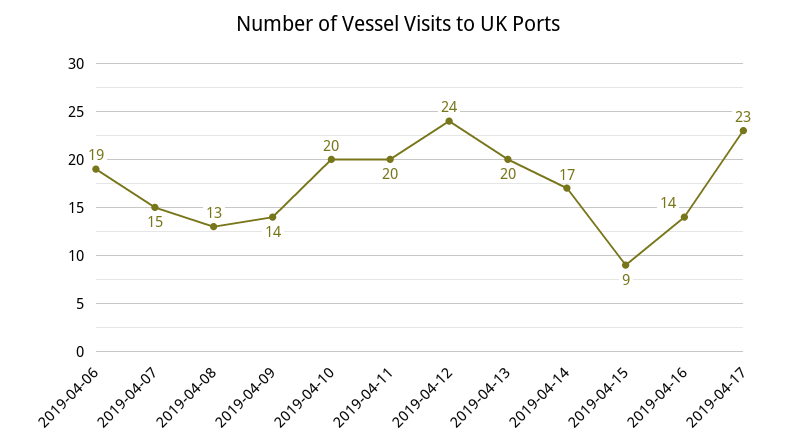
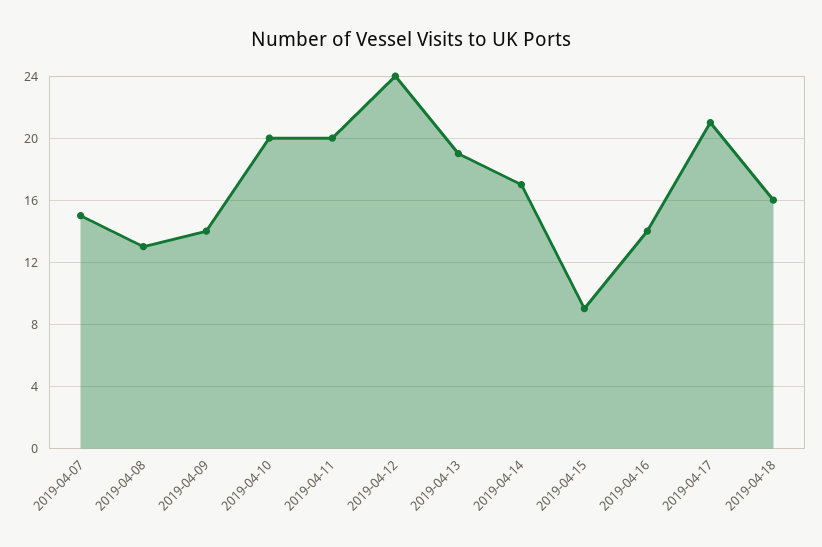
2019-04-06: 19 -> none
2019-04-13: 20 -> 19
2019-04-17: 23 -> 21
2019-04-18: none -> 16

